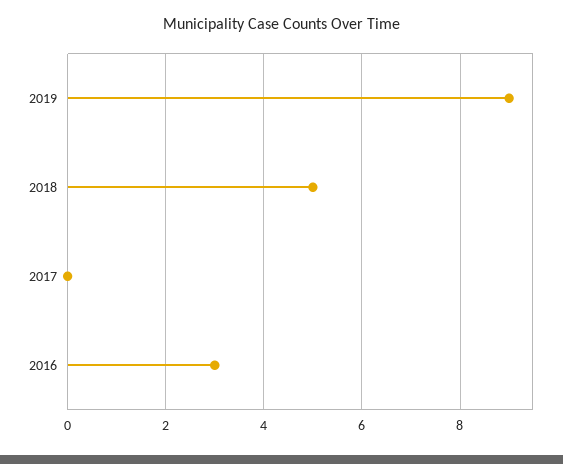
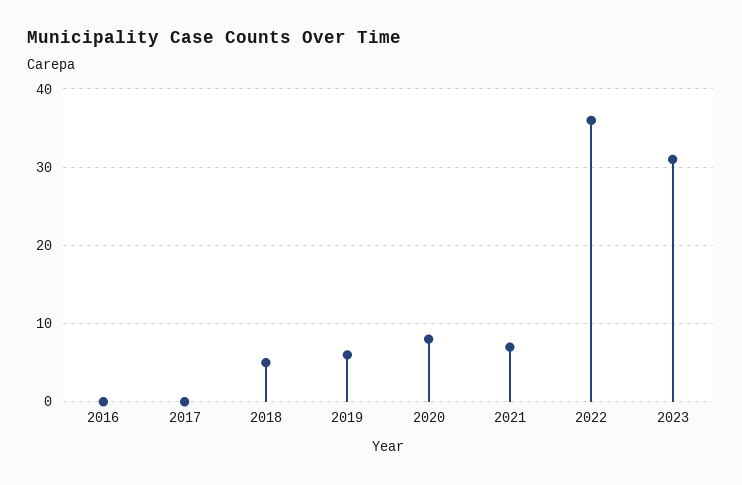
2019: 9 -> 6
2016: 3 -> 0
2020: none -> 8
2021: none -> 7
2022: none -> 36
2023: none -> 31

